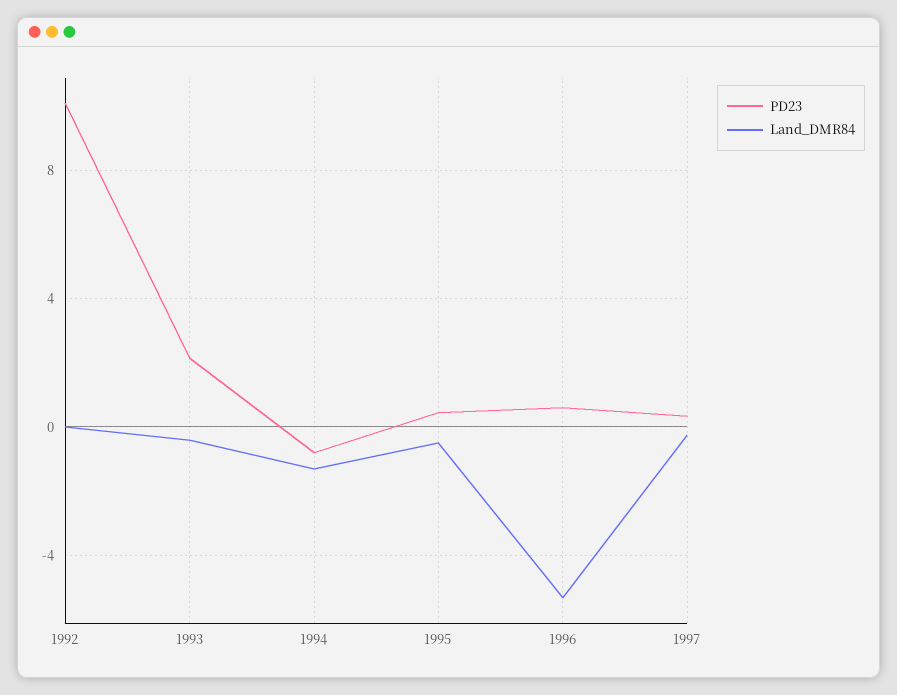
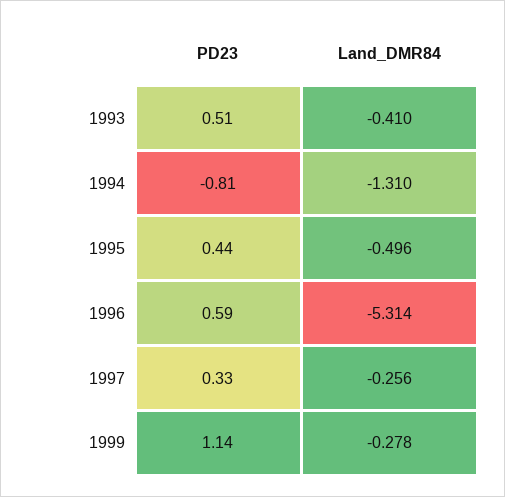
PD23, 1992: 10 -> none
Land_DMR84, 1992: 0 -> none
PD23, 1993: 2 -> 0.51
PD23, 1999: none -> 1.14
Land_DMR84, 1999: none -> -0.278

